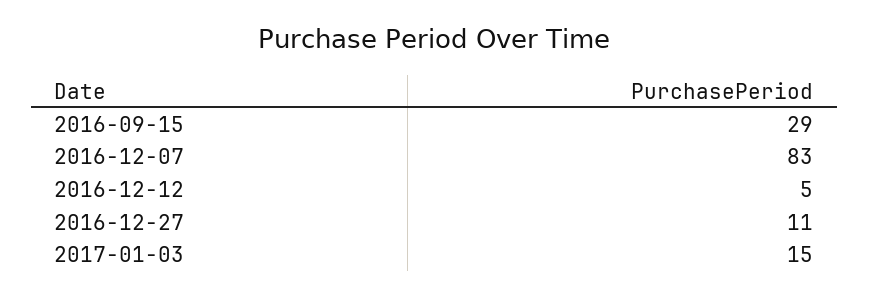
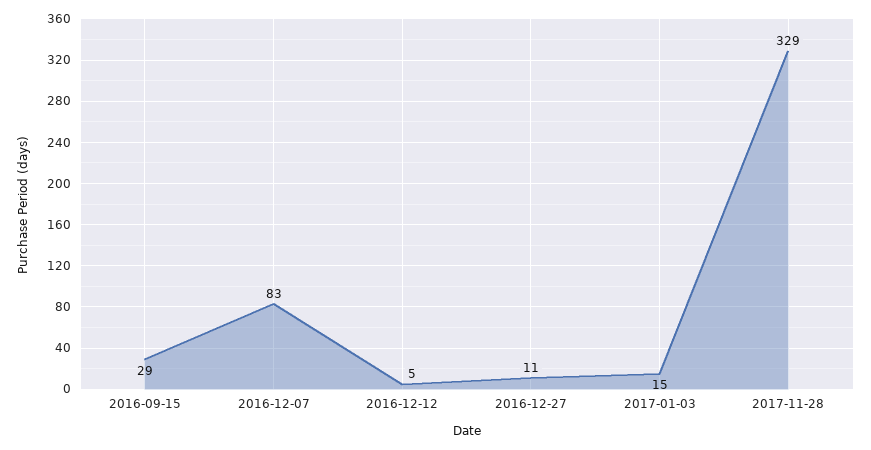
2017-11-28: none -> 329

